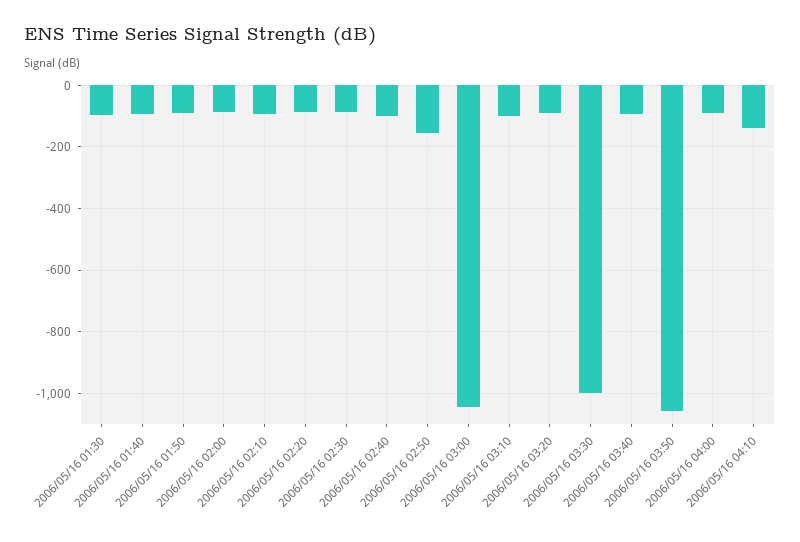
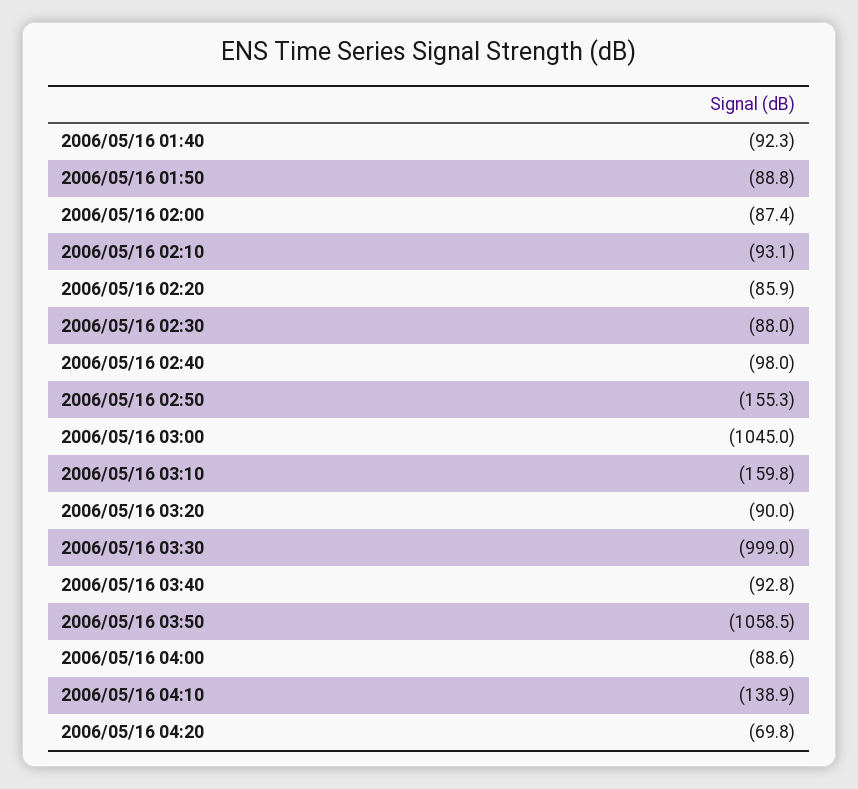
2006/05/16 01:30: -100 -> none
2006/05/16 03:10: -100 -> -159.8
2006/05/16 04:20: none -> -69.8

